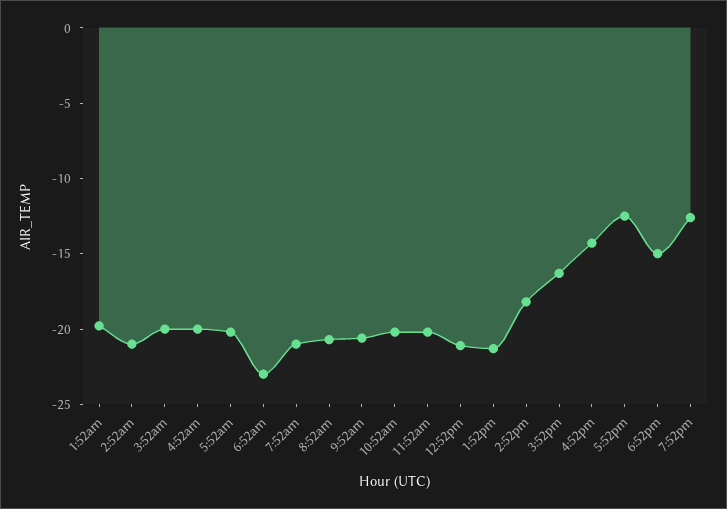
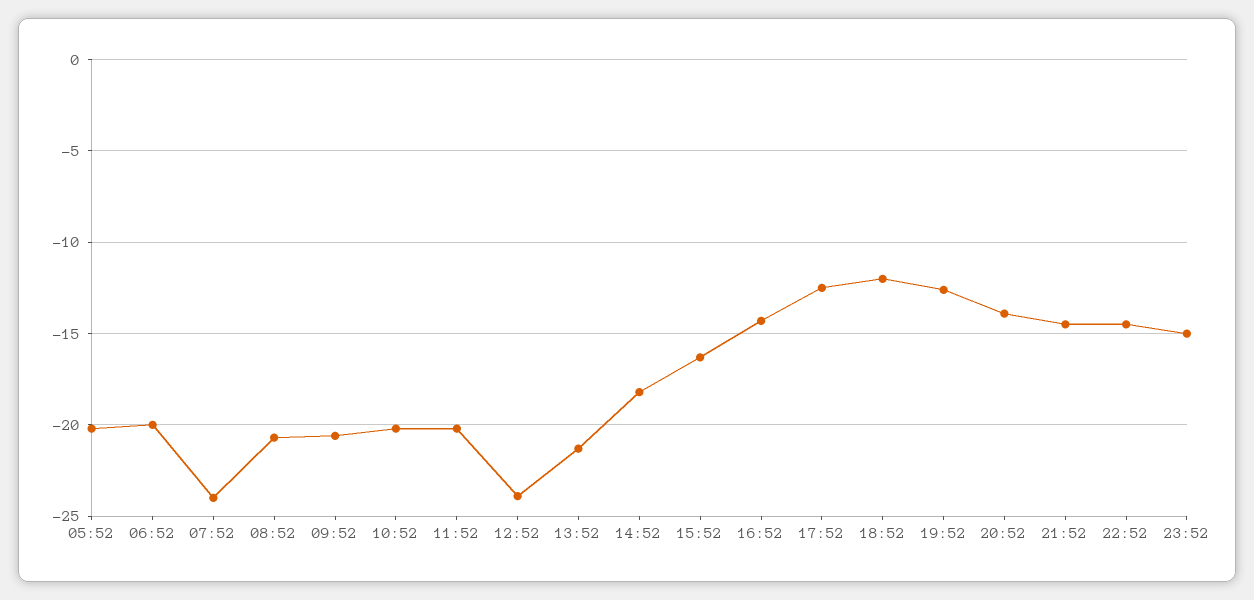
1:52am: -20 -> none
2:52am: -21 -> none
3:52am: -20 -> none
4:52am: -20 -> none
6:52am: -23 -> -20
7:52am: -21 -> -24
12:52pm: -21 -> -24
6:52pm: -15 -> -12
20:52: none -> -14
21:52: none -> -14.5
22:52: none -> -14.5
23:52: none -> -15

